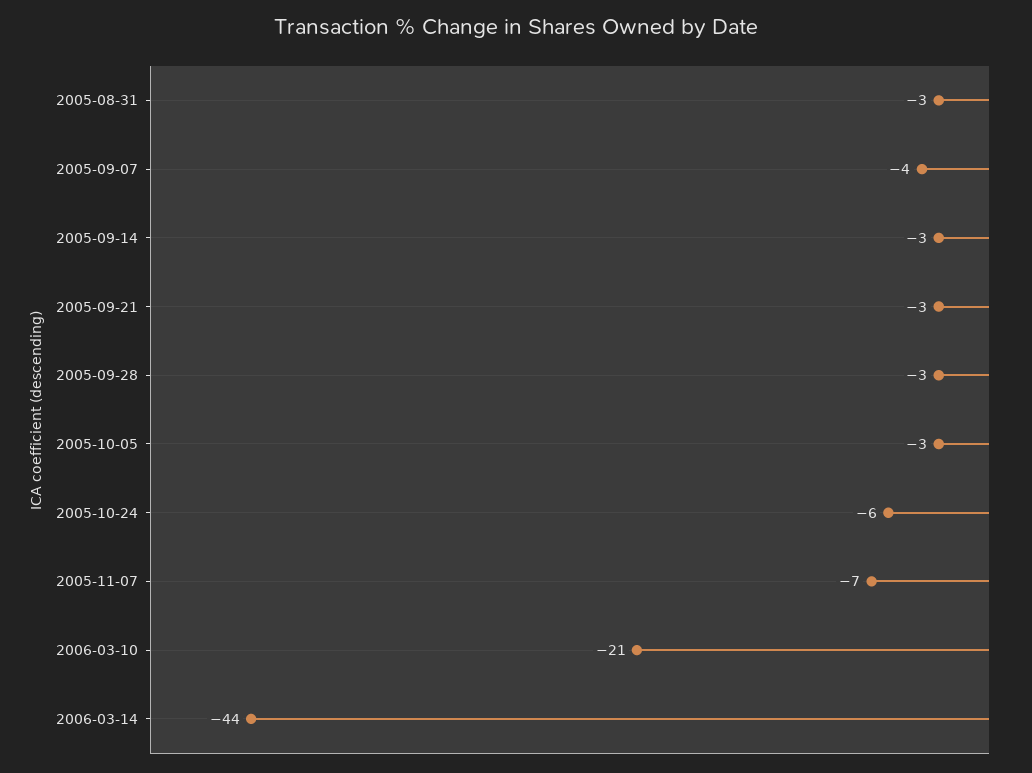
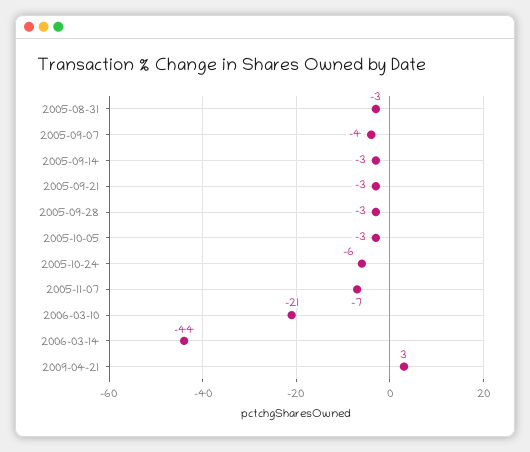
2009-04-21: none -> 3

